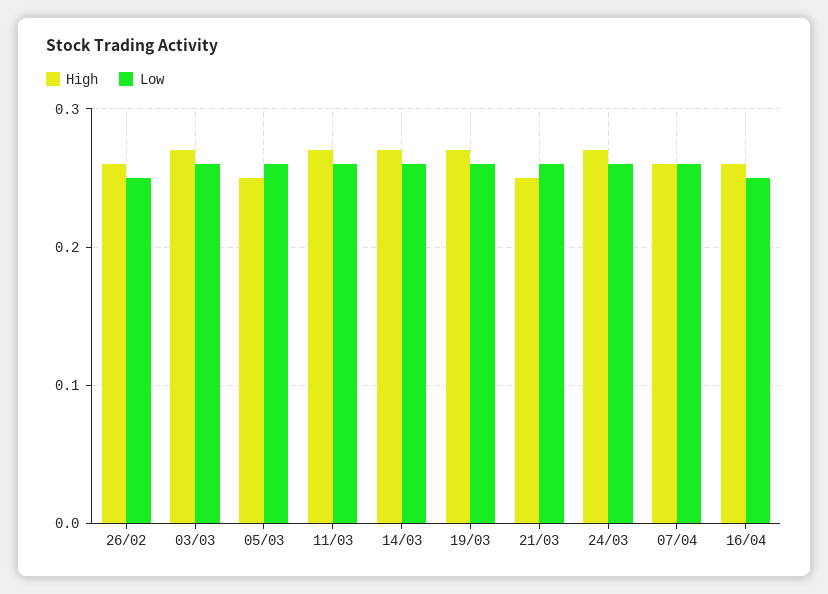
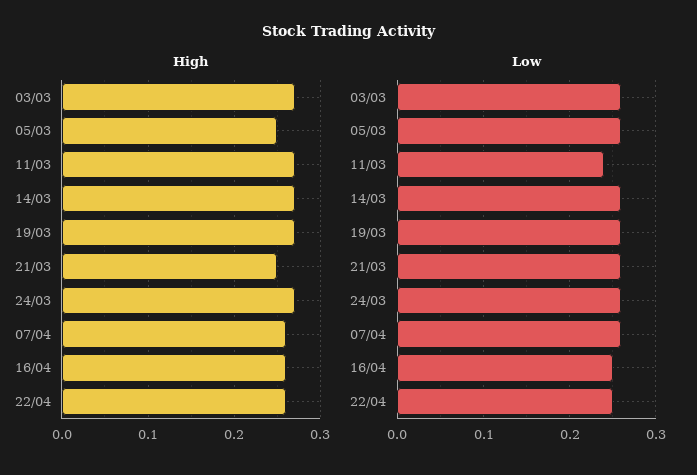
High, 26/02: 0.26 -> none
Low, 26/02: 0.25 -> none
Low, 11/03: 0.26 -> 0.24
High, 22/04: none -> 0.26
Low, 22/04: none -> 0.25

